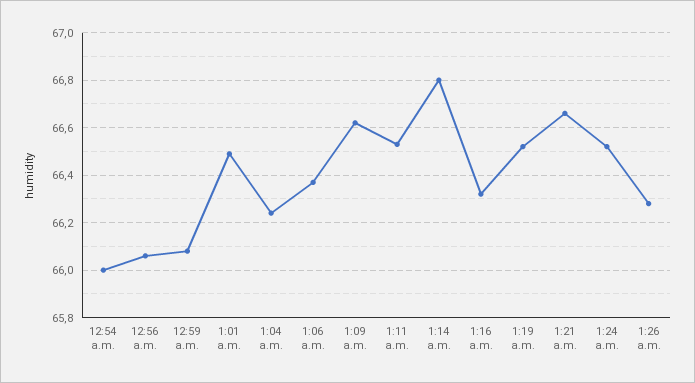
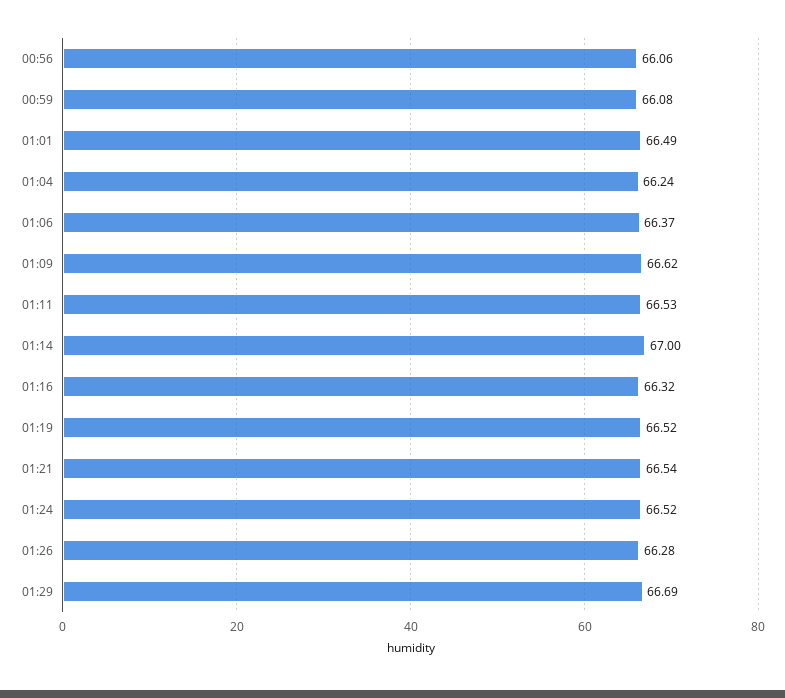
12:54 a.m.: 66 -> none
1:14 a.m.: 66.8 -> 67
1:21 a.m.: 66.65 -> 66.54
01:29: none -> 66.69

